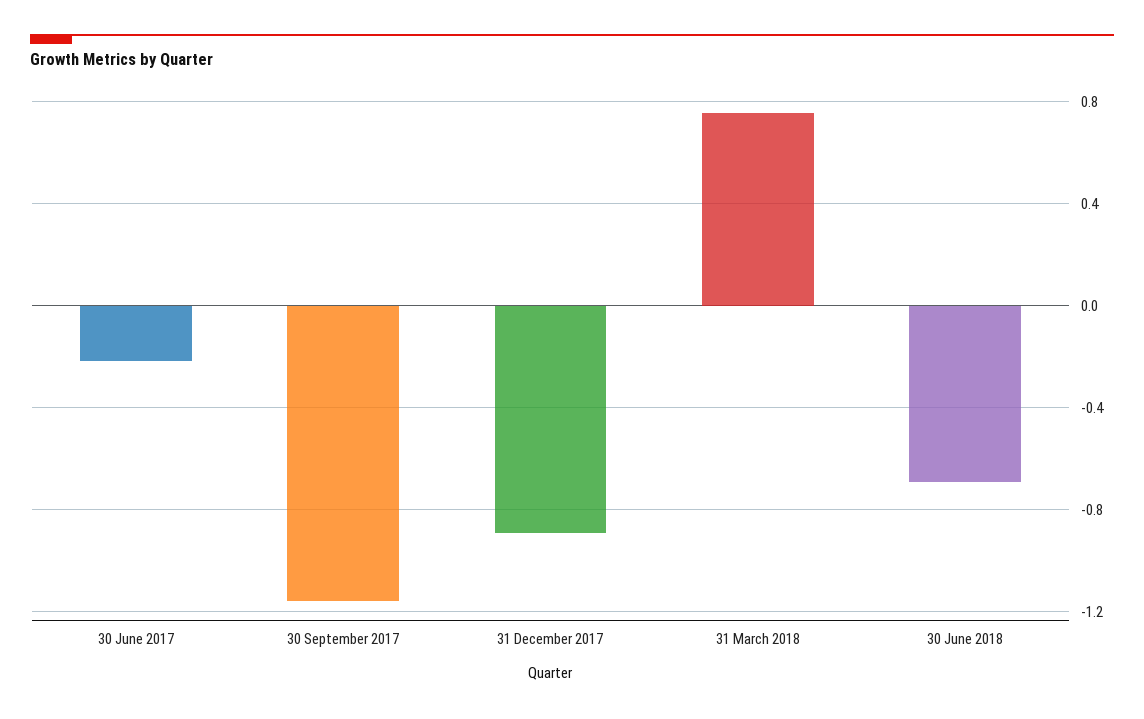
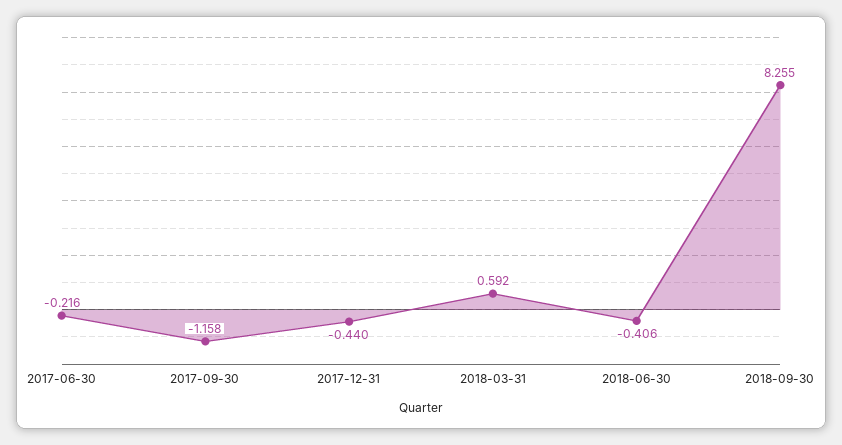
31 December 2017: -0.9 -> -0.44
31 March 2018: 0.75 -> 0.592
30 June 2018: -0.7 -> -0.406
2018-09-30: none -> 8.255

